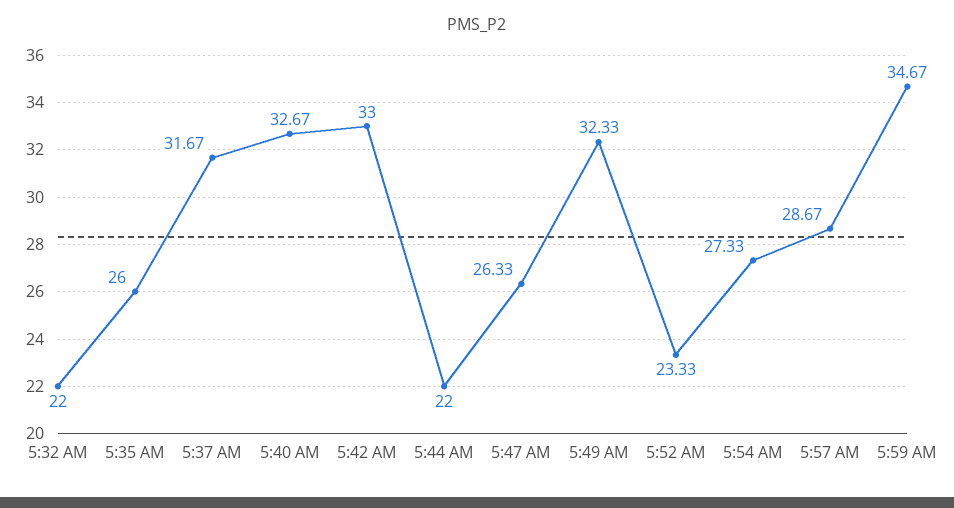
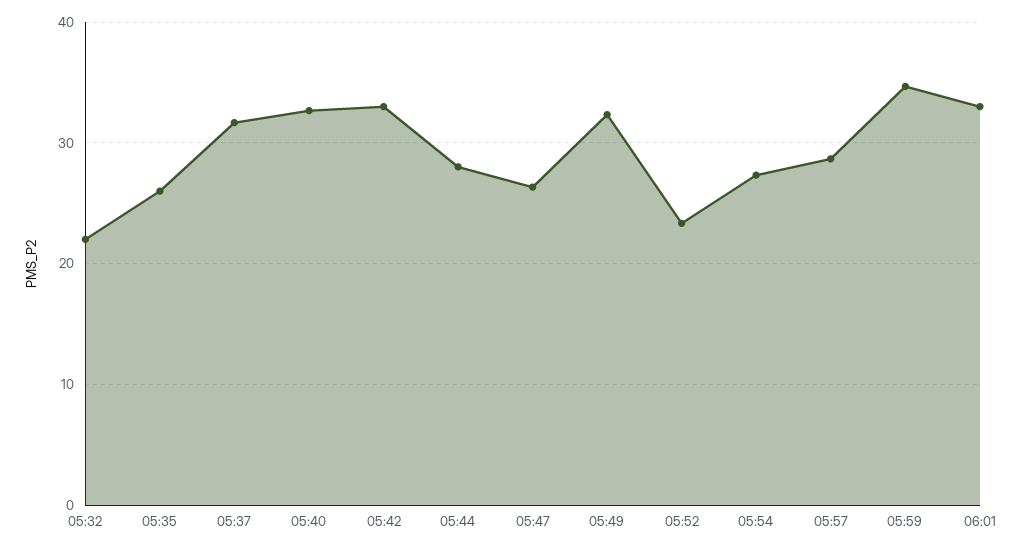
5:44 AM: 22 -> 28
06:01: none -> 33

